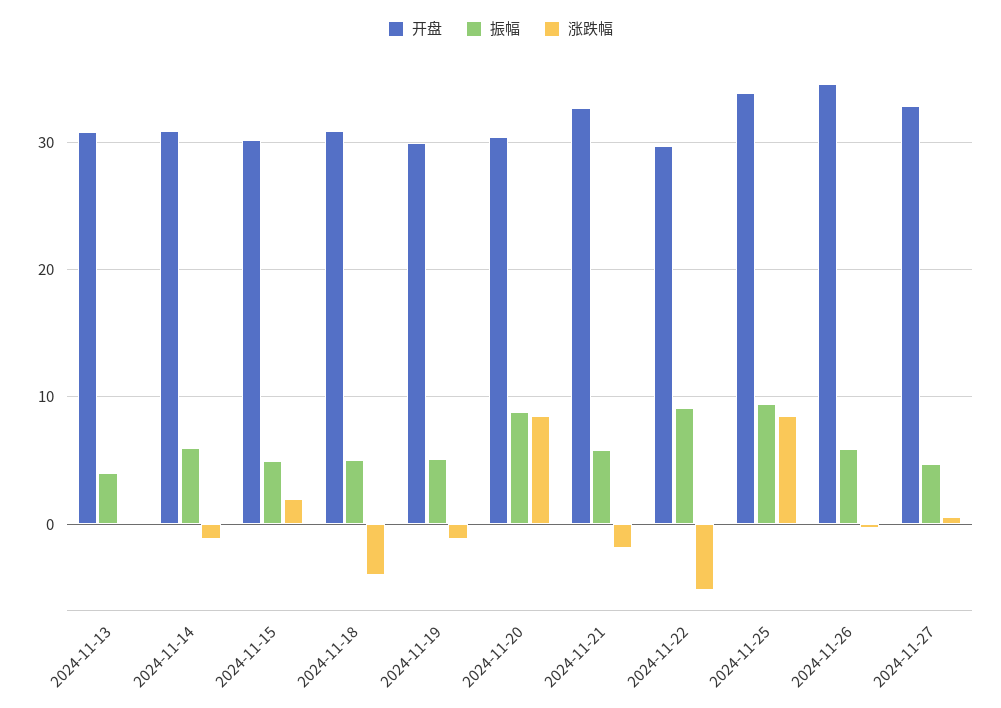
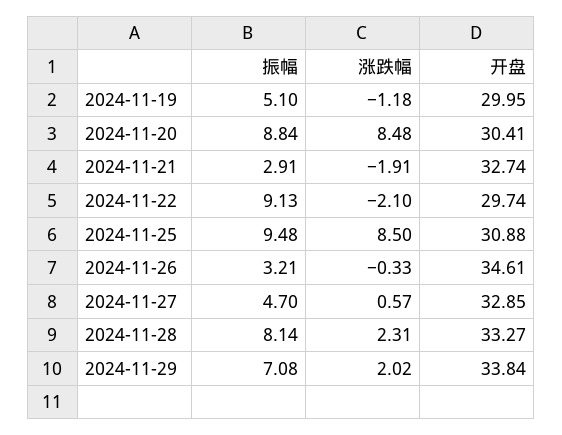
开盘, 2024-11-13: 31 -> none
振幅, 2024-11-13: 4 -> none
涨跌幅, 2024-11-13: 0 -> none
开盘, 2024-11-14: 31 -> none
振幅, 2024-11-14: 6 -> none
涨跌幅, 2024-11-14: -1 -> none
开盘, 2024-11-15: 30 -> none
振幅, 2024-11-15: 5 -> none
涨跌幅, 2024-11-15: 2 -> none
开盘, 2024-11-18: 31 -> none
振幅, 2024-11-18: 5 -> none
涨跌幅, 2024-11-18: -4 -> none
振幅, 2024-11-21: 6 -> 2.91
涨跌幅, 2024-11-22: -5 -> -2.1
开盘, 2024-11-25: 34 -> 30.88
振幅, 2024-11-26: 6 -> 3.21
振幅, 2024-11-28: none -> 8.14
涨跌幅, 2024-11-28: none -> 2.31
开盘, 2024-11-28: none -> 33.27
振幅, 2024-11-29: none -> 7.08
涨跌幅, 2024-11-29: none -> 2.02
开盘, 2024-11-29: none -> 33.84

